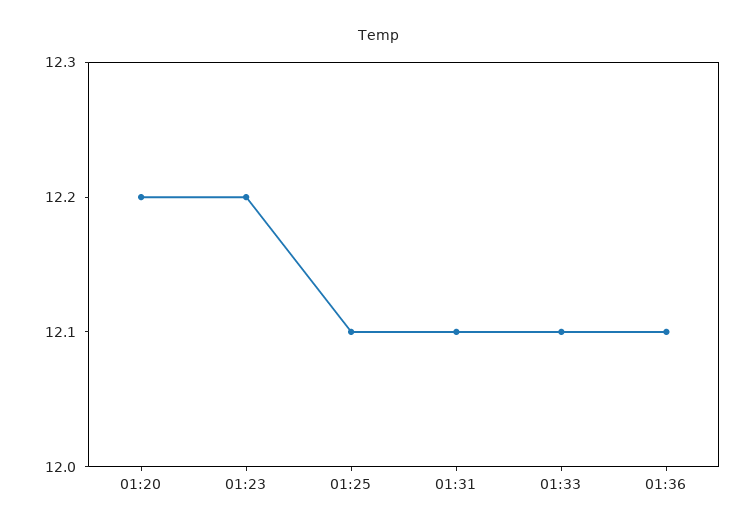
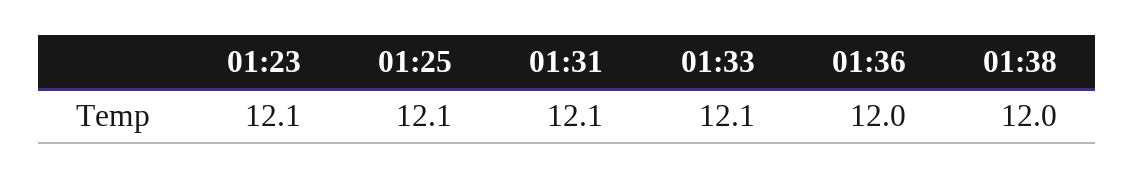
01:20: 12.2 -> none
01:23: 12.2 -> 12.1
01:36: 12.1 -> 12
01:38: none -> 12

